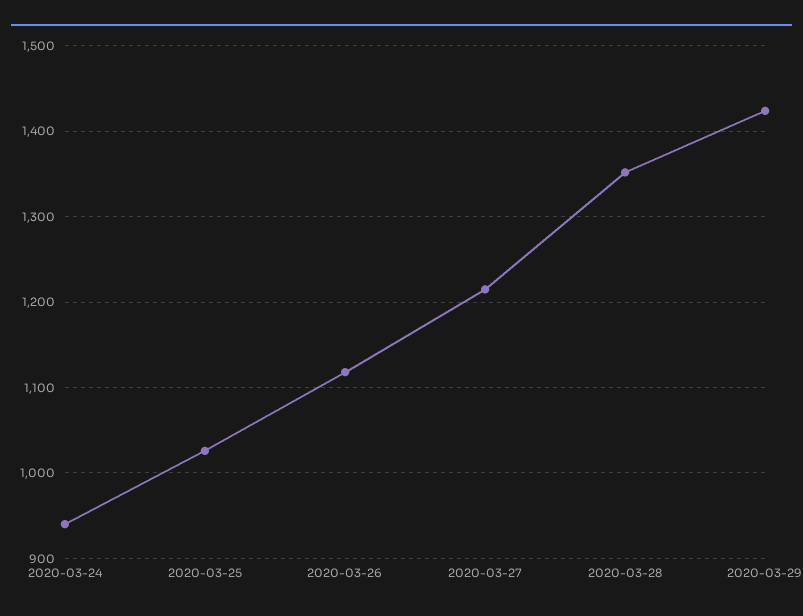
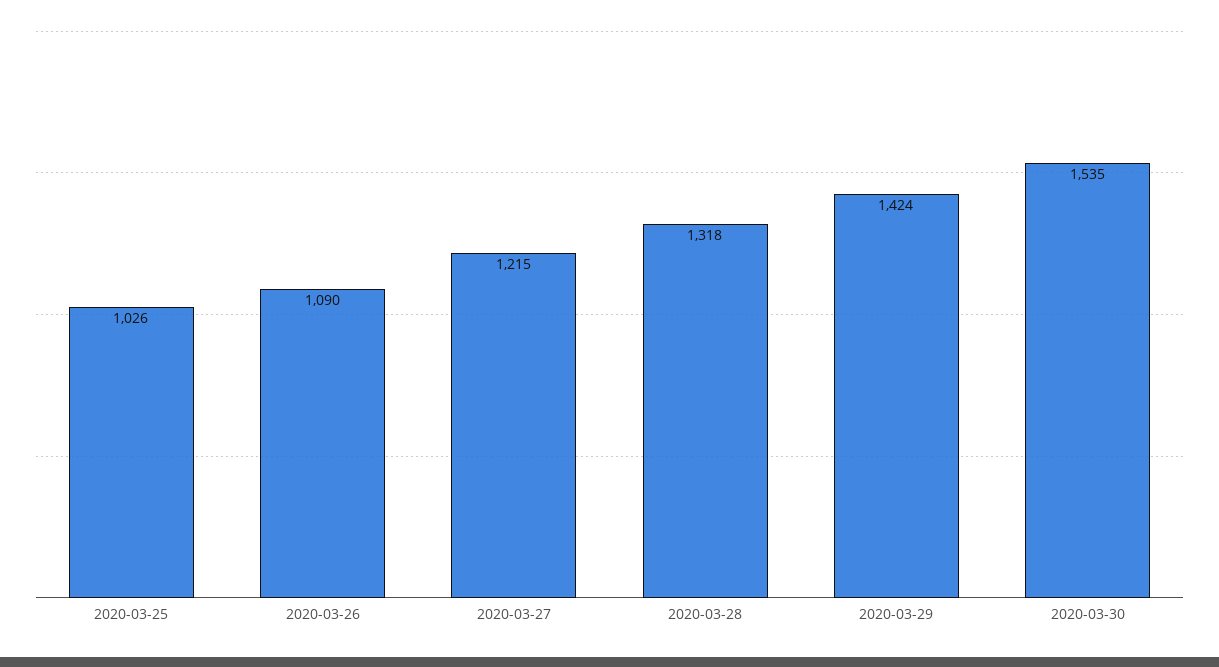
2020-03-24: 940 -> none
2020-03-26: 1120 -> 1090
2020-03-28: 1350 -> 1318
2020-03-30: none -> 1535

